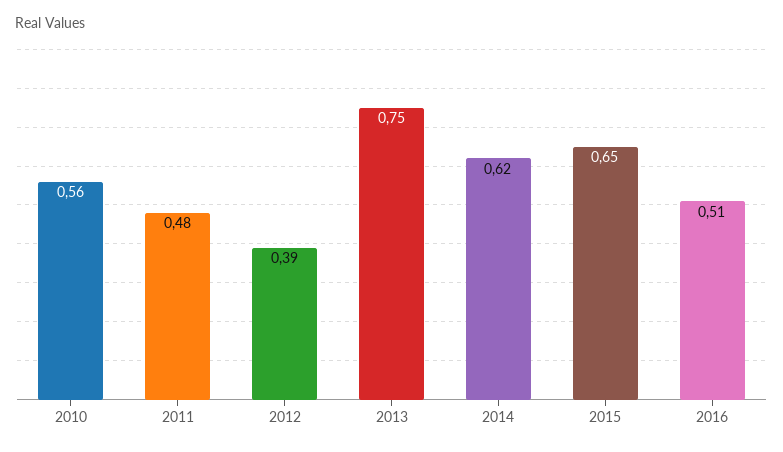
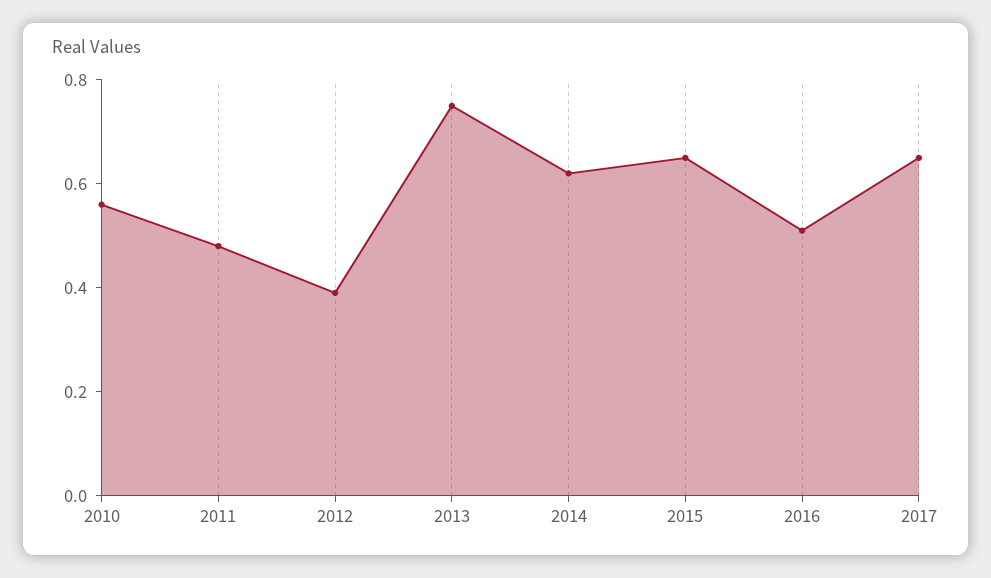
2017: none -> 0.65

